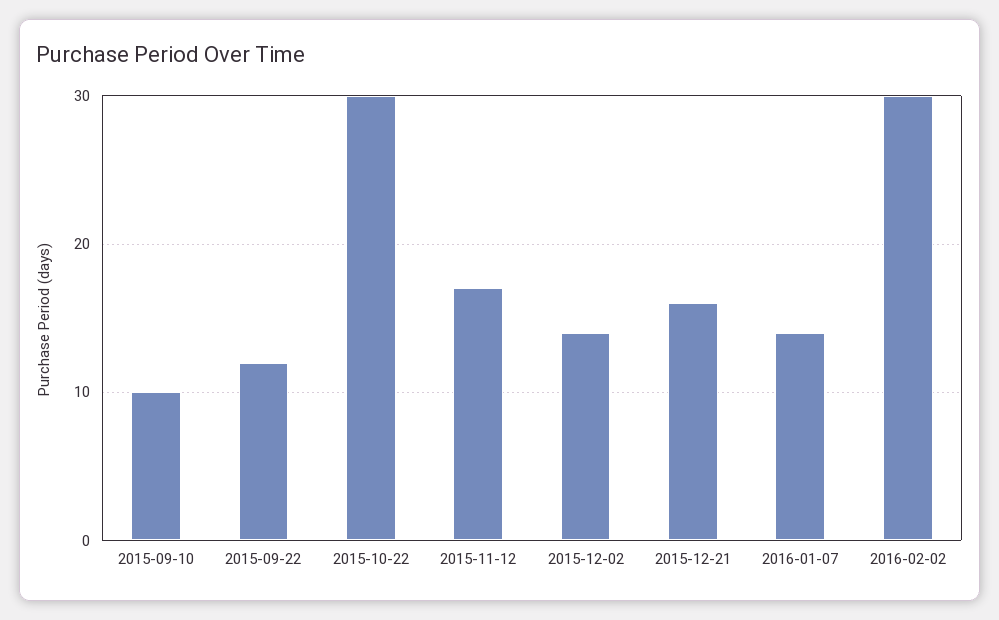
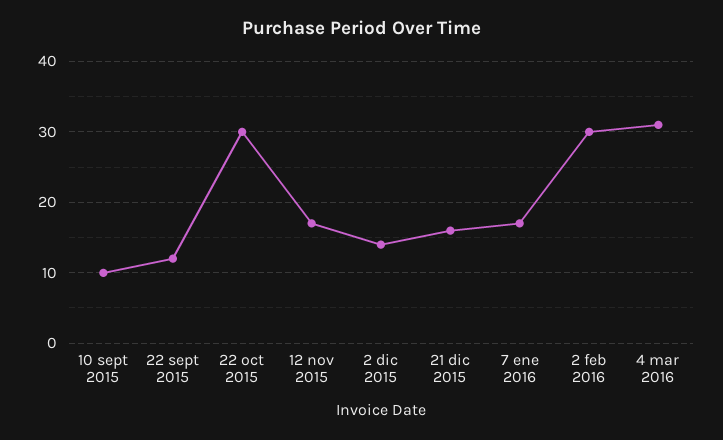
2016-01-07: 14 -> 17
4 mar 2016: none -> 31

